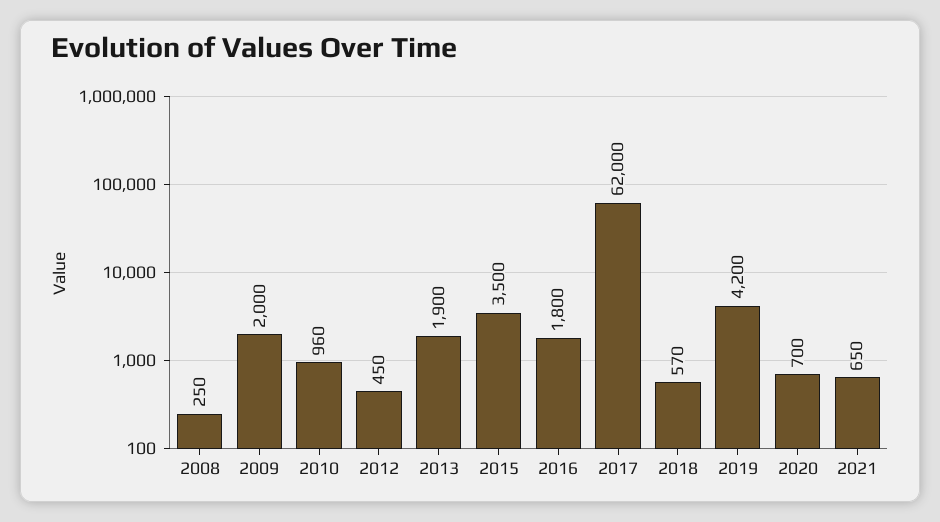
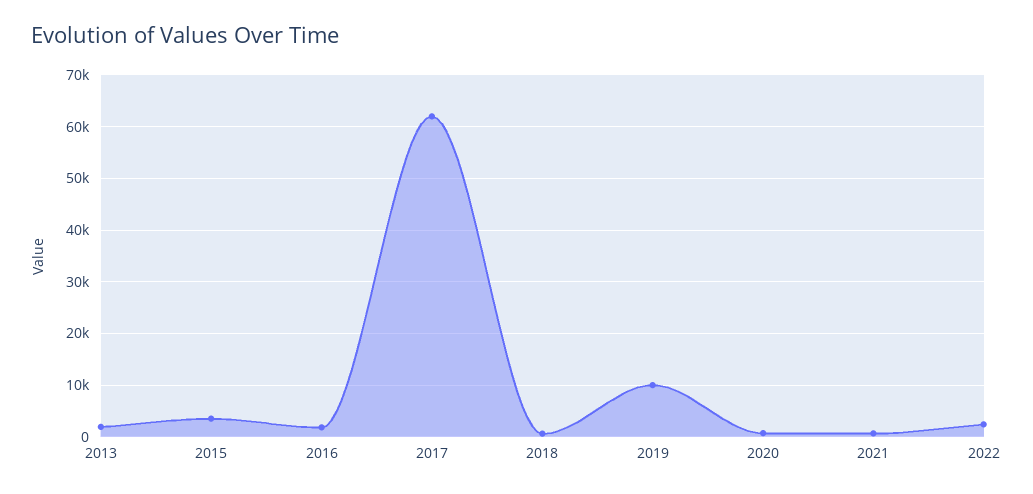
2008: 250 -> none
2009: 2000 -> none
2010: 960 -> none
2012: 450 -> none
2019: 4200 -> 10000
2022: none -> 2000

